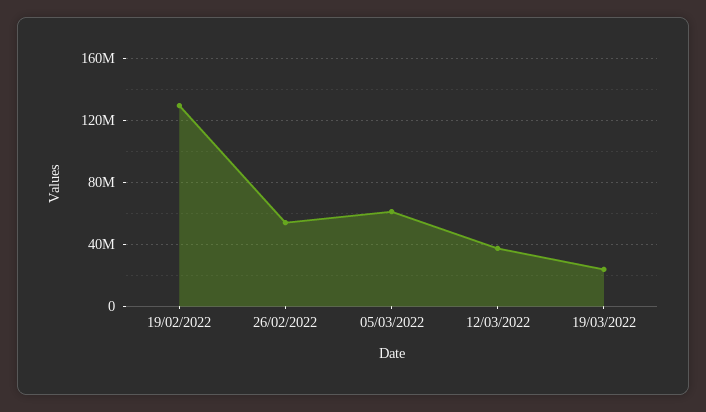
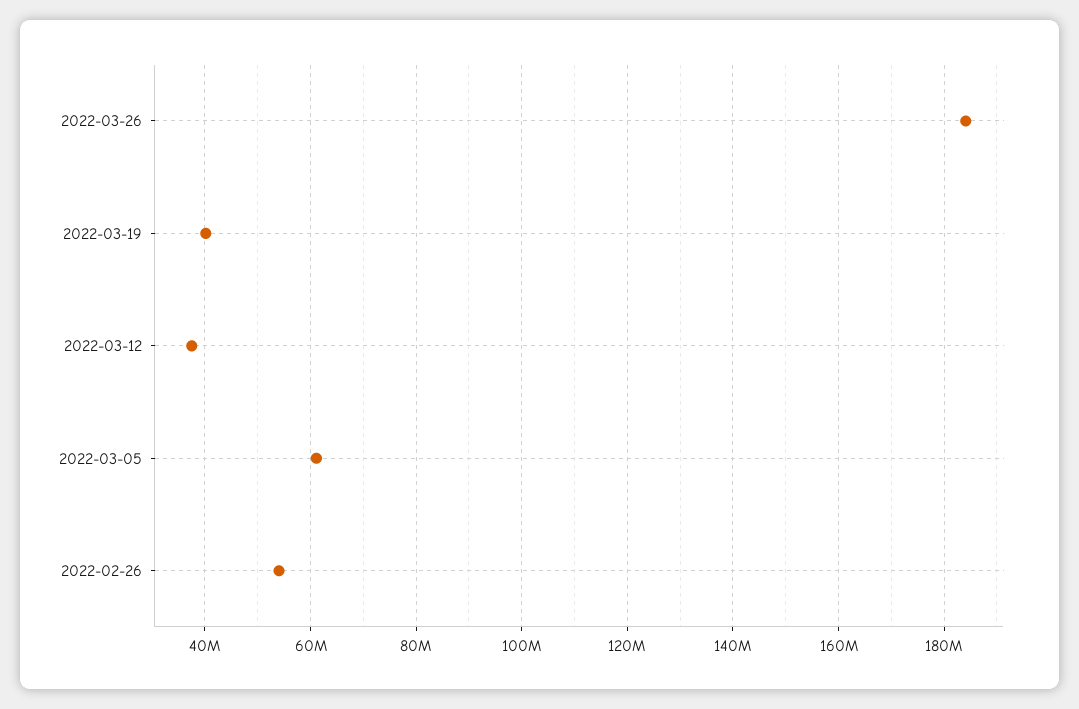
19/02/2022: 130000000 -> none
19/03/2022: 25000000 -> 40000000
2022-03-26: none -> 184000000

